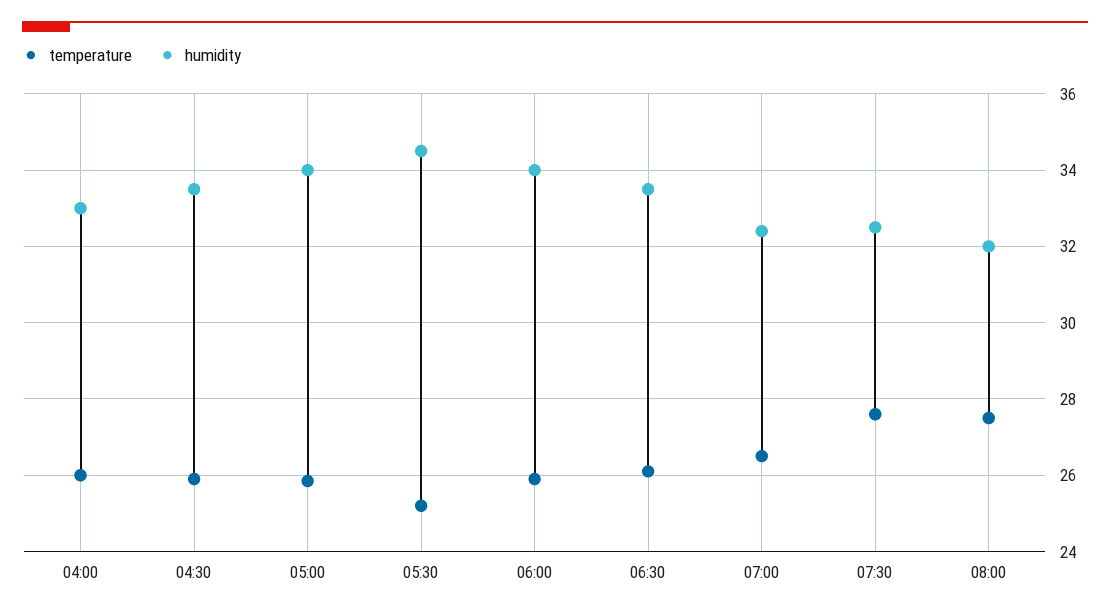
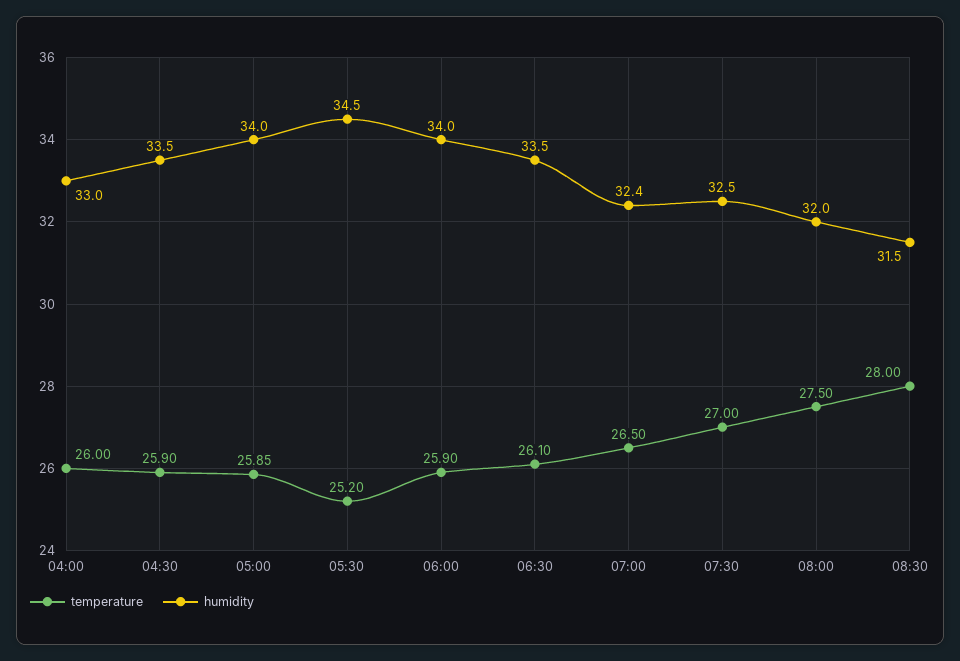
temperature, 07:30: 27.6 -> 27
temperature, 08:30: none -> 28
humidity, 08:30: none -> 31.5

